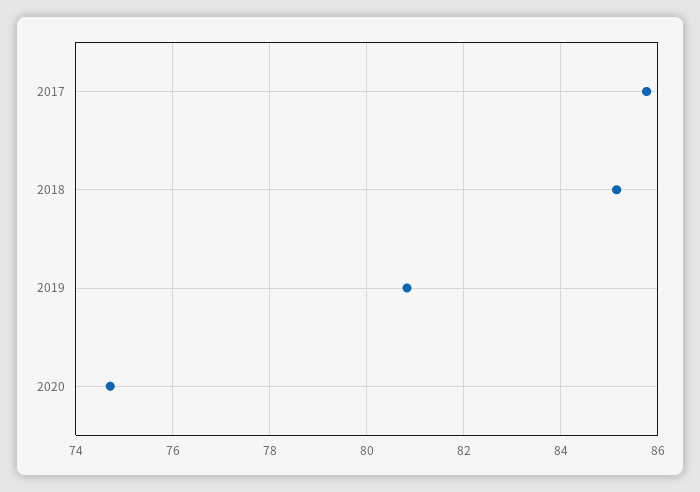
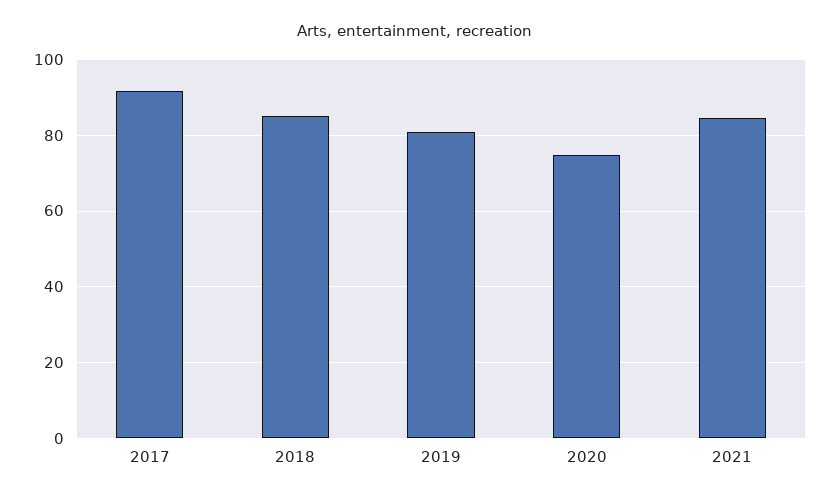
2017: 85.8 -> 92
2021: none -> 84

